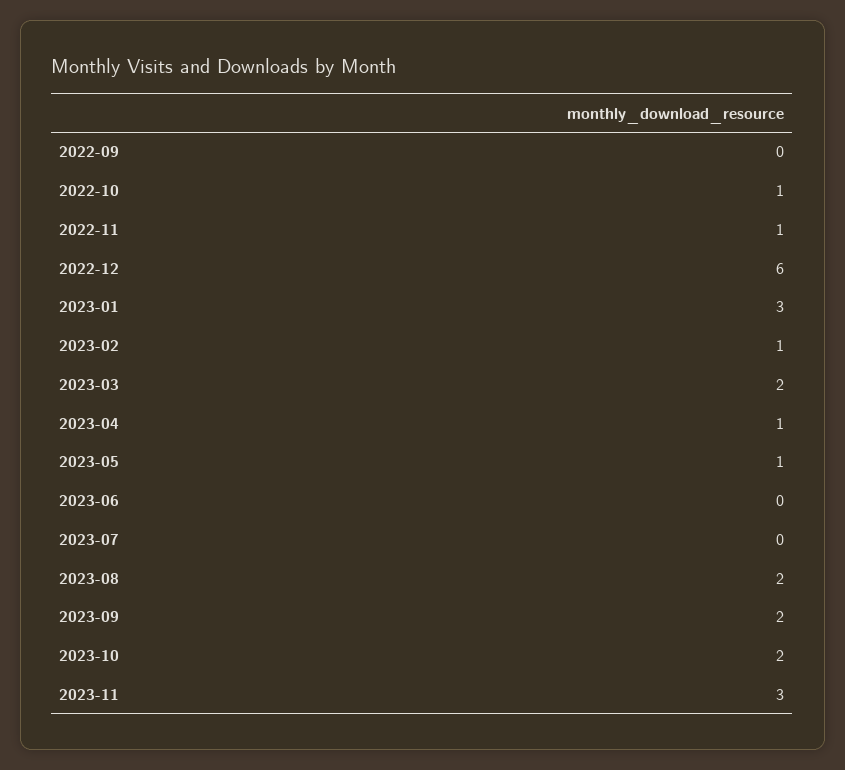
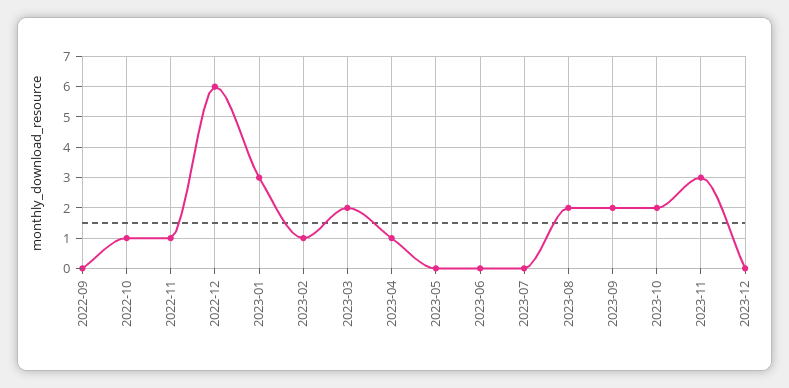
2023-05: 1 -> 0
2023-12: none -> 0

